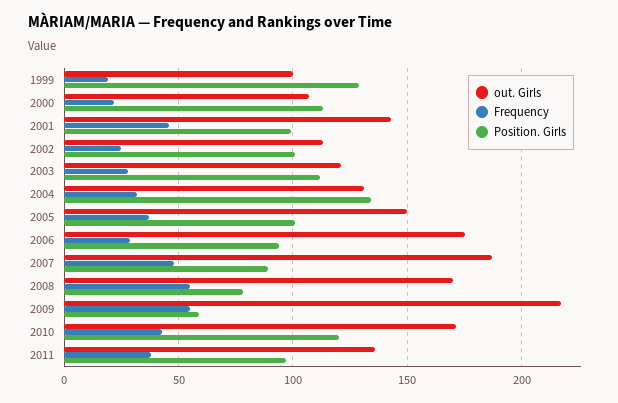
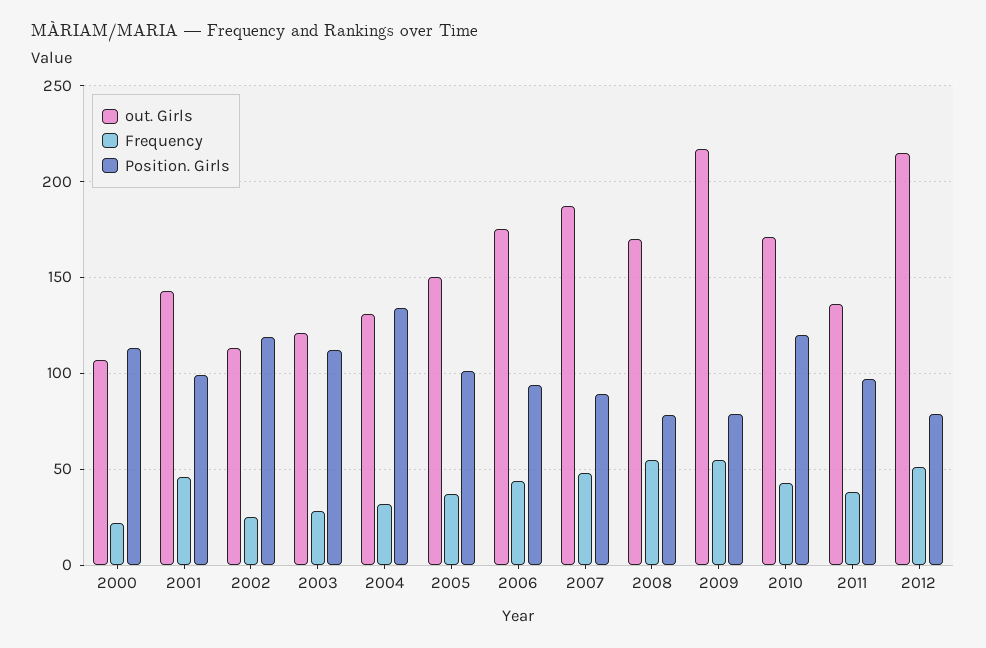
out. Girls, 1999: 100 -> none
Frequency, 1999: 20 -> none
Position. Girls, 1999: 130 -> none
Position. Girls, 2002: 100 -> 120
Frequency, 2006: 30 -> 45
Position. Girls, 2009: 60 -> 80
out. Girls, 2012: none -> 215
Frequency, 2012: none -> 50
Position. Girls, 2012: none -> 80

